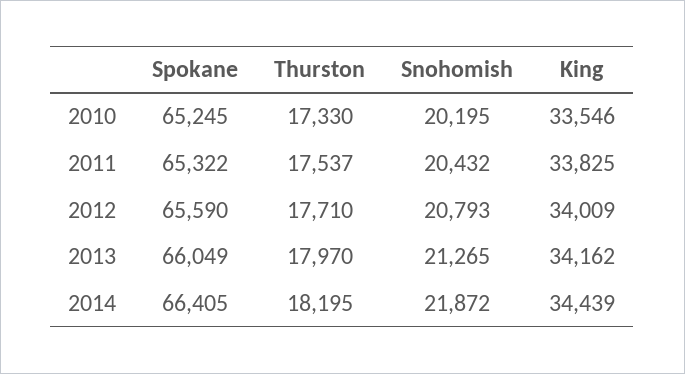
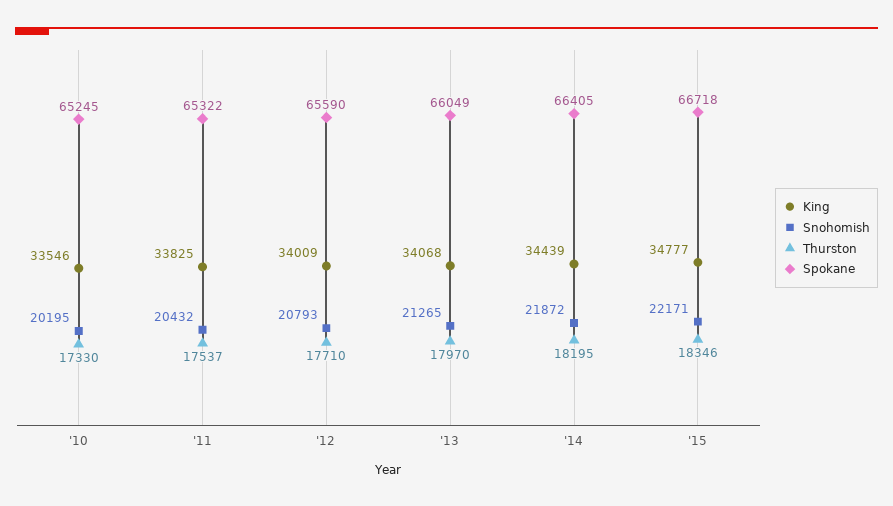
King, 2013: 34162 -> 34068
King, '15: none -> 34777
Snohomish, '15: none -> 22171
Thurston, '15: none -> 18346
Spokane, '15: none -> 66718

